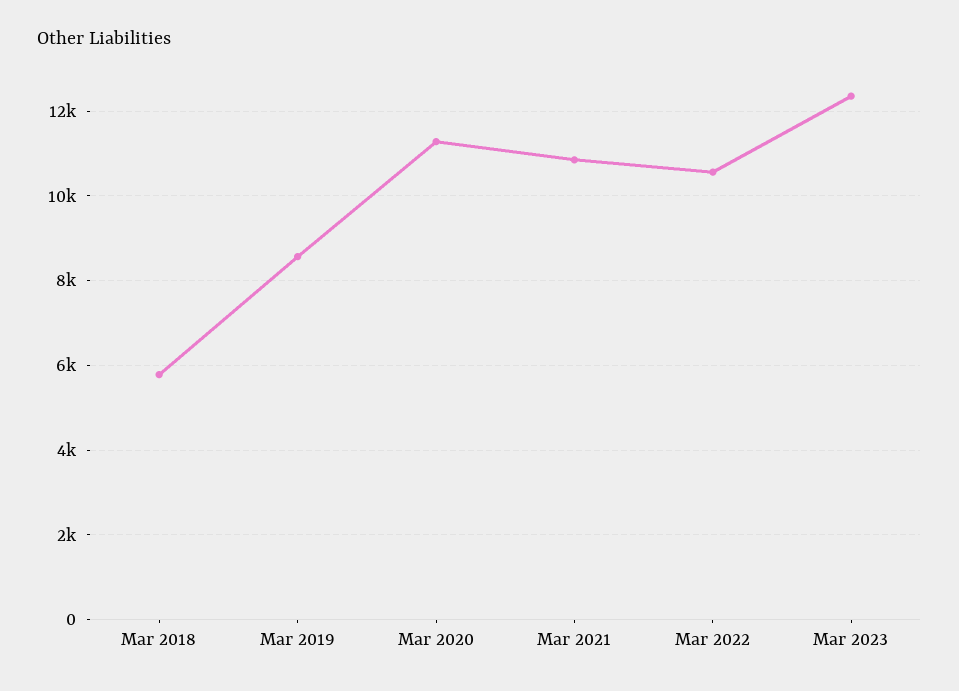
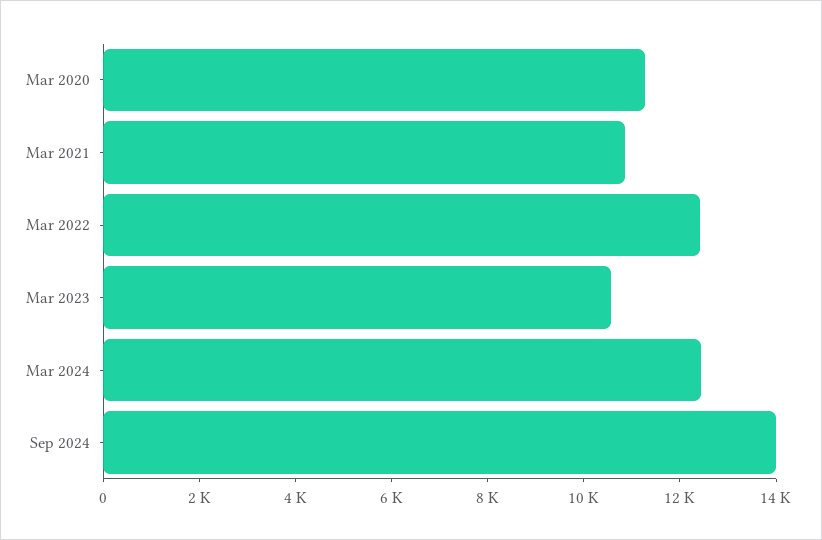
Mar 2018: 5800 -> none
Mar 2019: 8600 -> none
Mar 2022: 10600 -> 12500
Mar 2023: 12400 -> 10500
Mar 2024: none -> 12500
Sep 2024: none -> 14000

